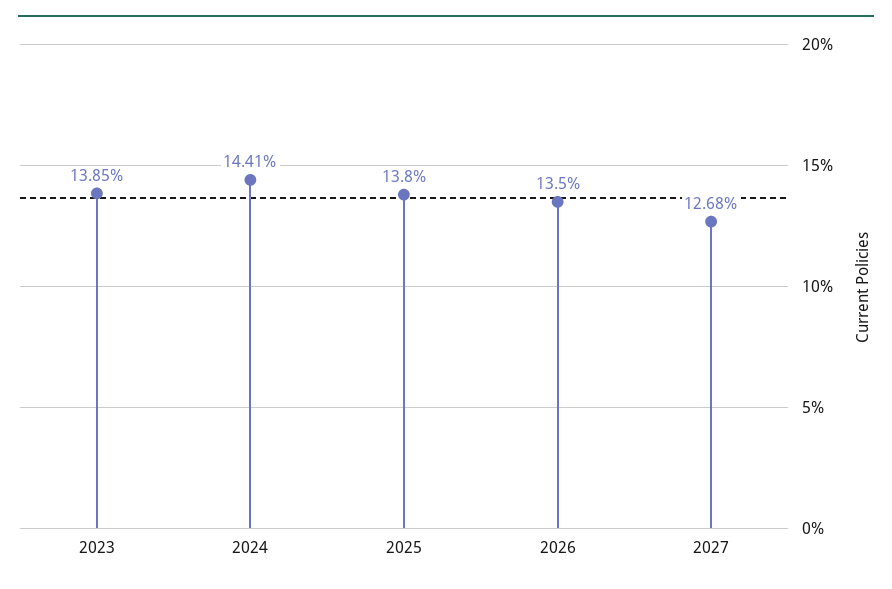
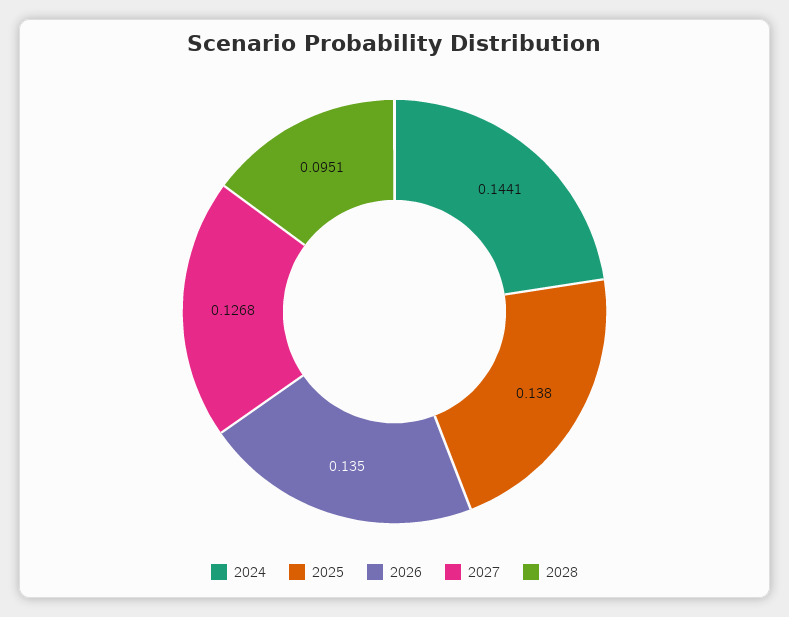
2023: 0.1385 -> none
2028: none -> 0.0951

